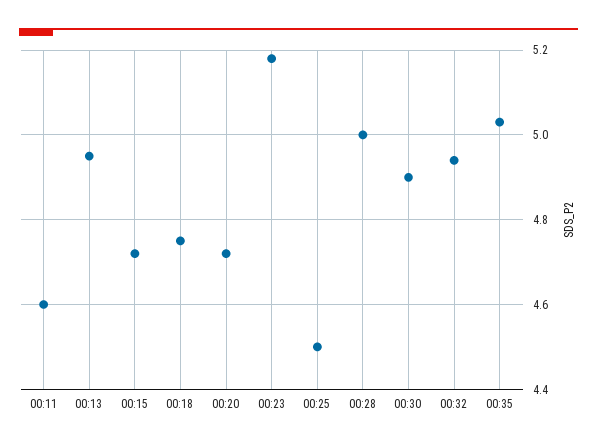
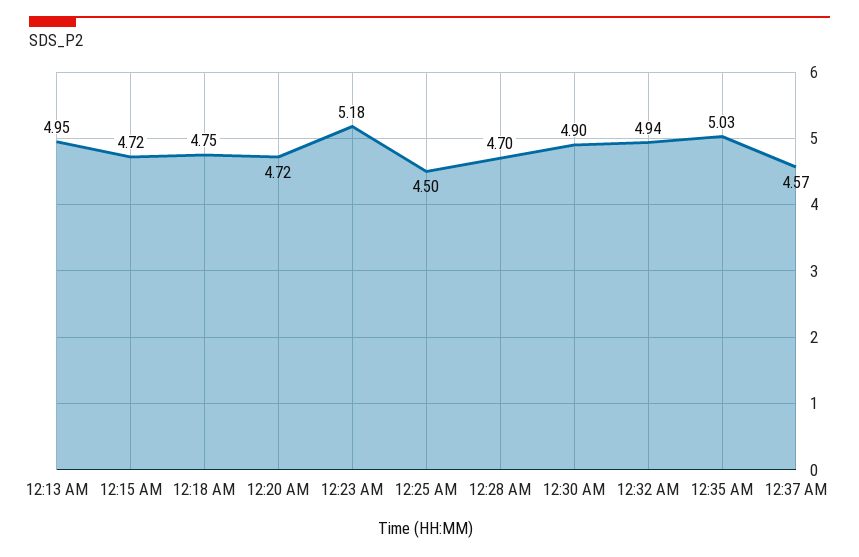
00:11: 4.6 -> none
00:28: 5 -> 4.7
12:37 AM: none -> 4.57

